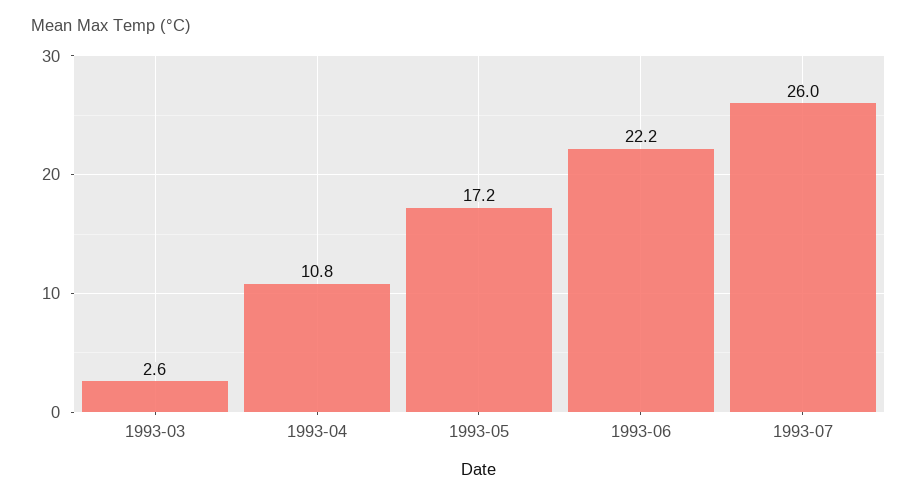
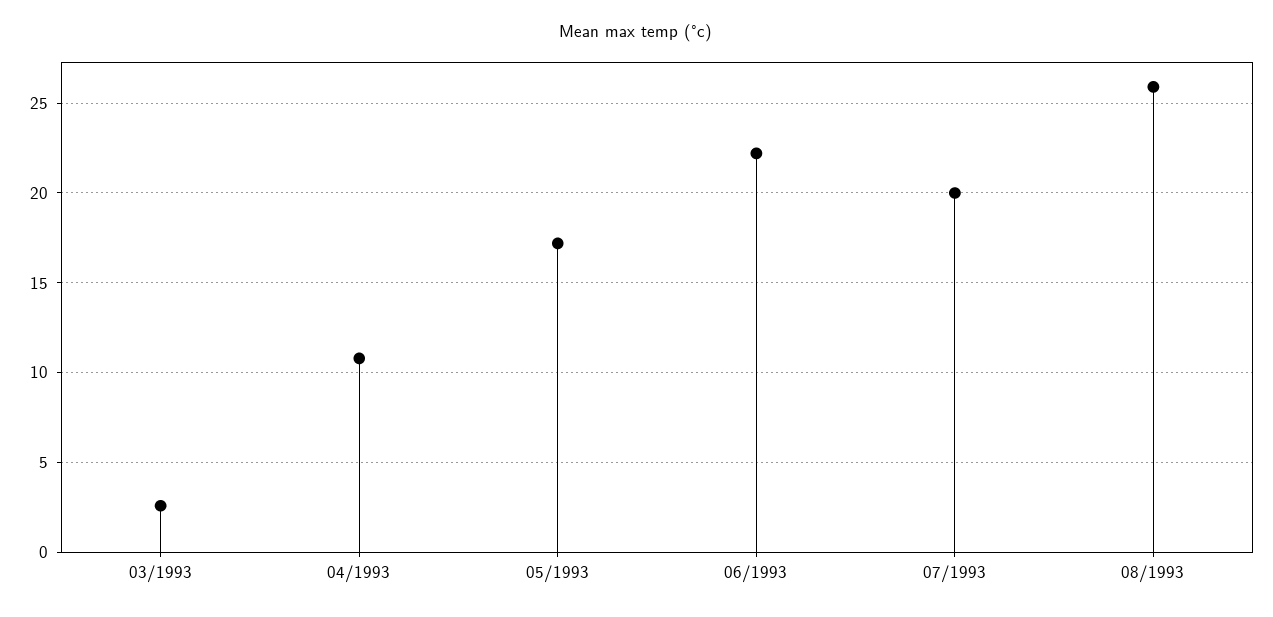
1993-07: 26 -> 20
08/1993: none -> 26

